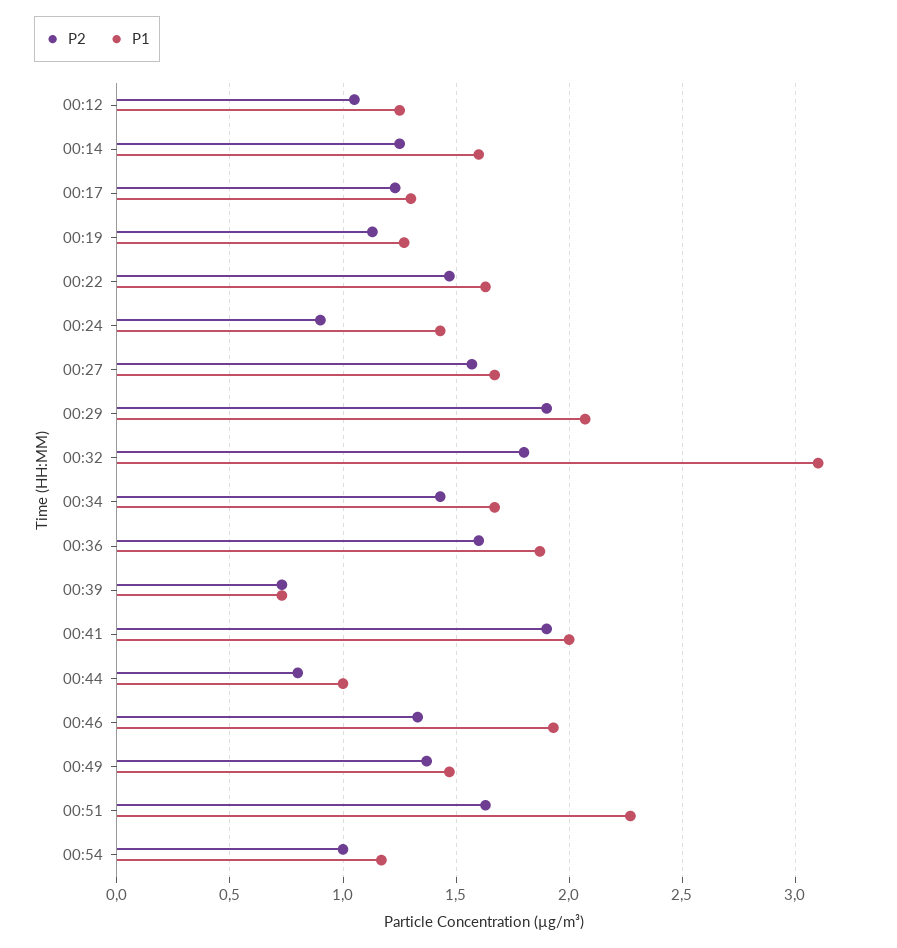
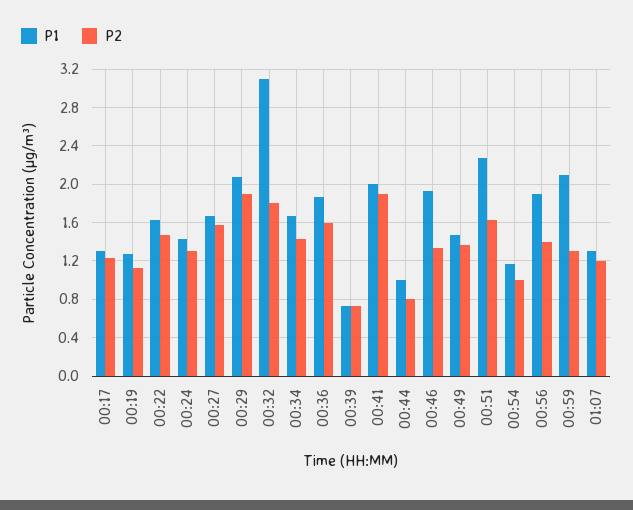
P2, 00:12: 1.05 -> none
P1, 00:12: 1.25 -> none
P2, 00:14: 1.25 -> none
P1, 00:14: 1.6 -> none
P2, 00:24: 0.9 -> 1.3
P1, 00:56: none -> 1.9
P2, 00:56: none -> 1.4
P1, 00:59: none -> 2.1
P2, 00:59: none -> 1.3
P1, 01:07: none -> 1.3
P2, 01:07: none -> 1.2

